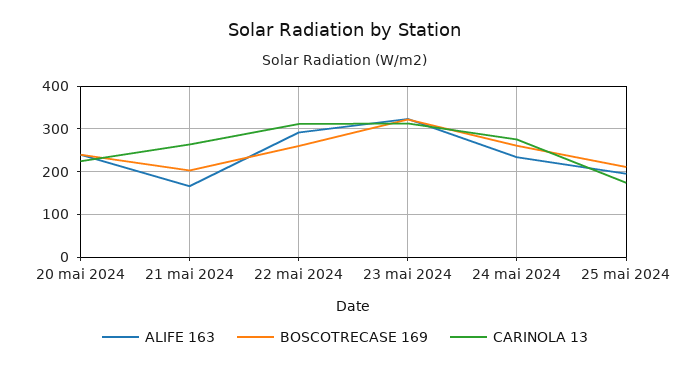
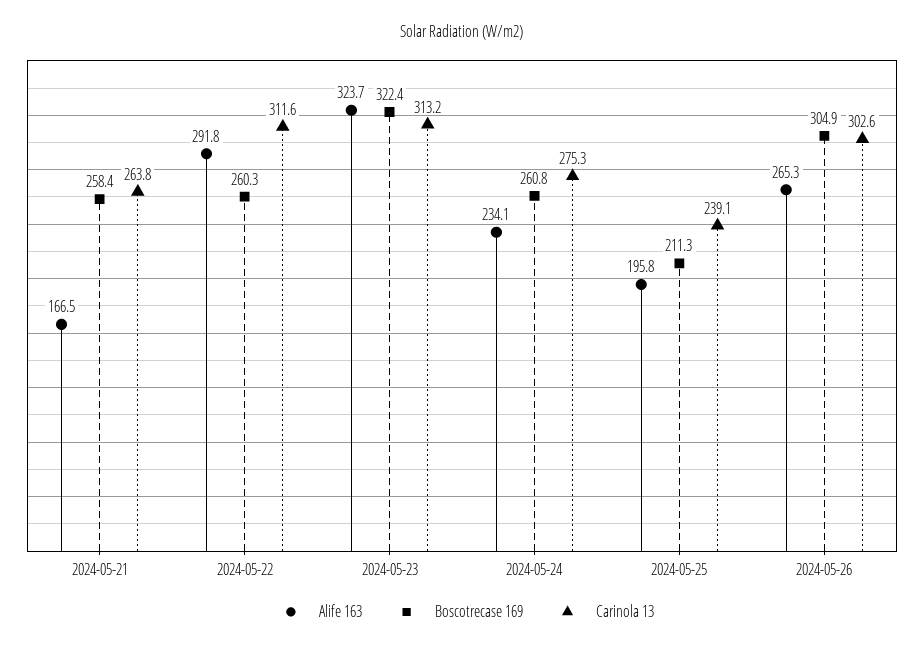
ALIFE 163, 20 mai 2024: 240 -> none
BOSCOTRECASE 169, 20 mai 2024: 240 -> none
CARINOLA 13, 20 mai 2024: 220 -> none
BOSCOTRECASE 169, 21 mai 2024: 200 -> 258.4
CARINOLA 13, 25 mai 2024: 180 -> 239.1
ALIFE 163, 2024-05-26: none -> 265.3
BOSCOTRECASE 169, 2024-05-26: none -> 304.9
CARINOLA 13, 2024-05-26: none -> 302.6

